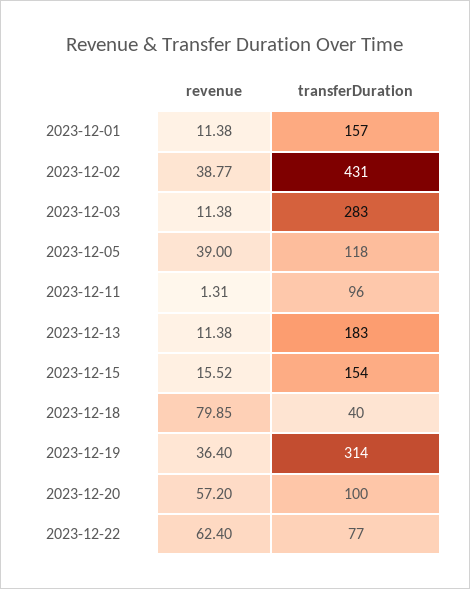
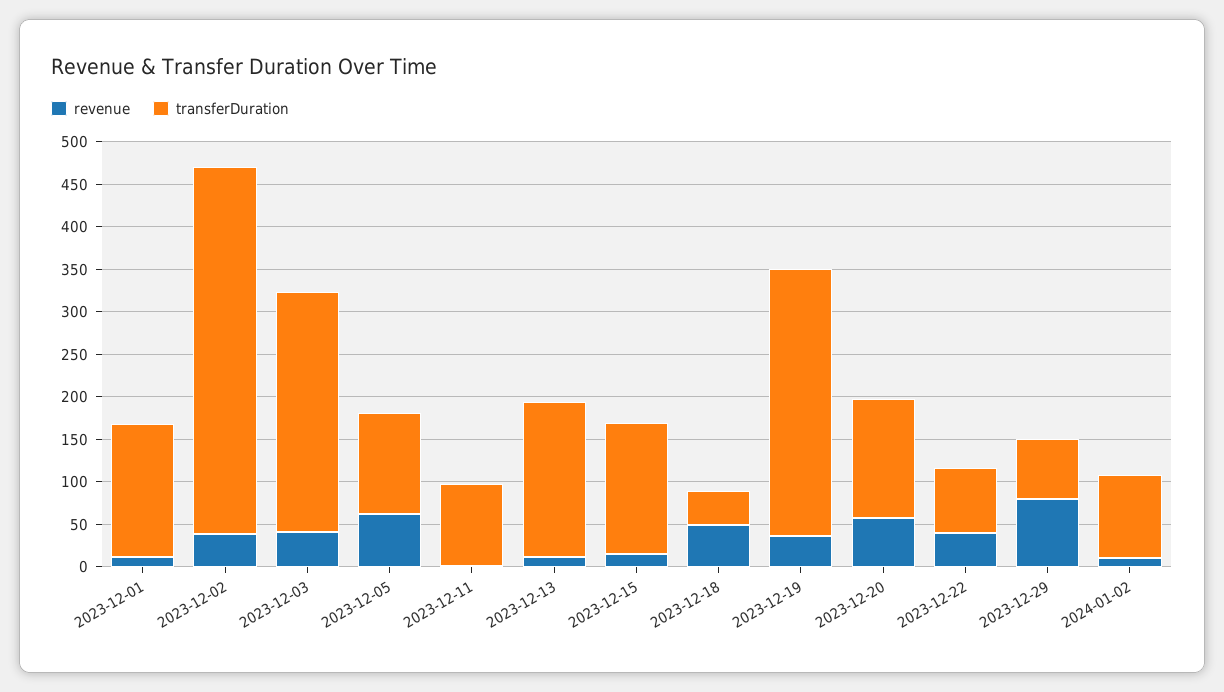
revenue, 2023-12-03: 11.38 -> 40
revenue, 2023-12-05: 39 -> 60
revenue, 2023-12-18: 79.85 -> 50
transferDuration, 2023-12-20: 100 -> 140
revenue, 2023-12-22: 62.4 -> 40
revenue, 2023-12-29: none -> 80
transferDuration, 2023-12-29: none -> 70
revenue, 2024-01-02: none -> 10
transferDuration, 2024-01-02: none -> 100

